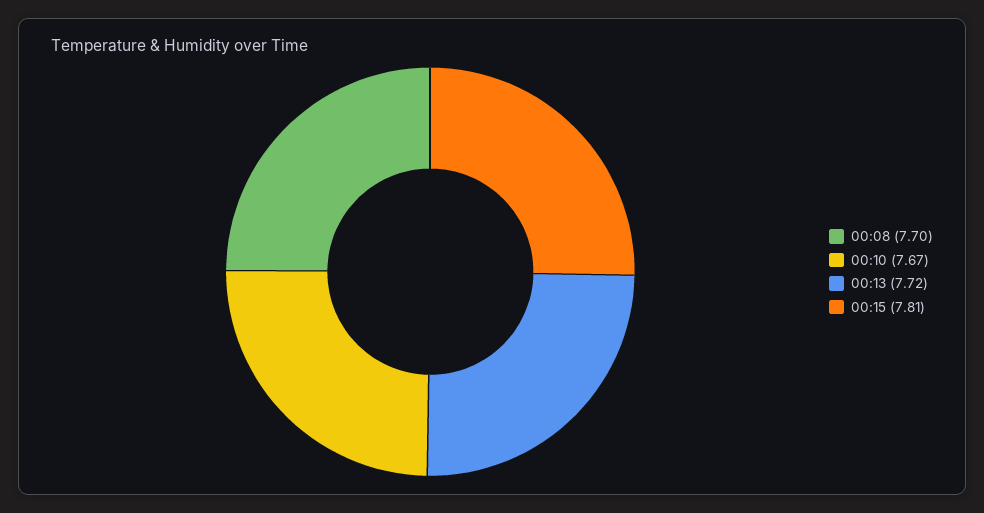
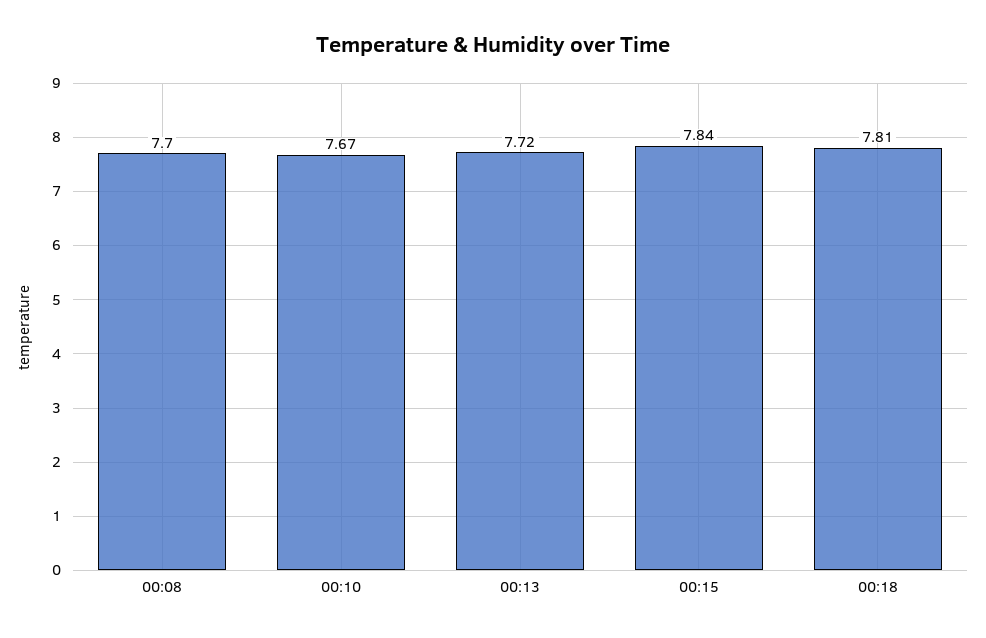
00:15: 7.81 -> 7.84
00:18: none -> 7.81

